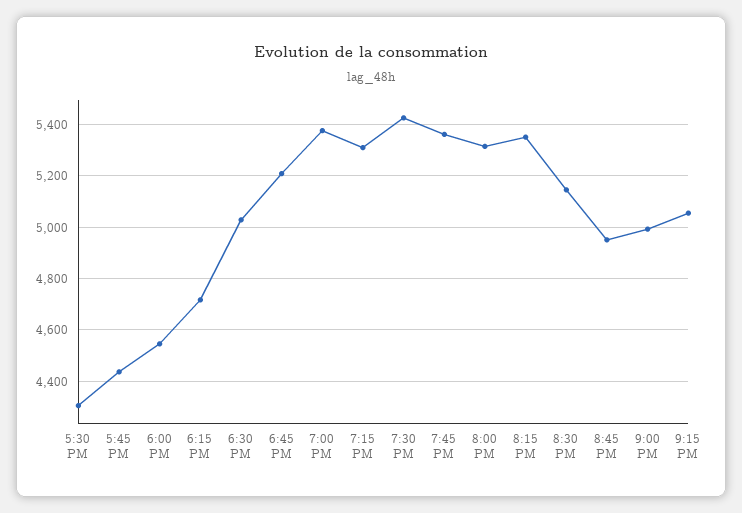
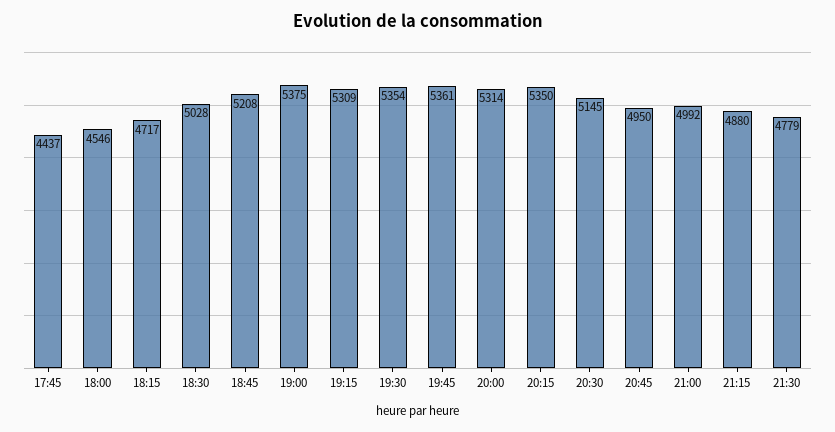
5:30 PM: 4300 -> none
7:30 PM: 5425 -> 5354
9:15 PM: 5050 -> 4880
21:30: none -> 4779

